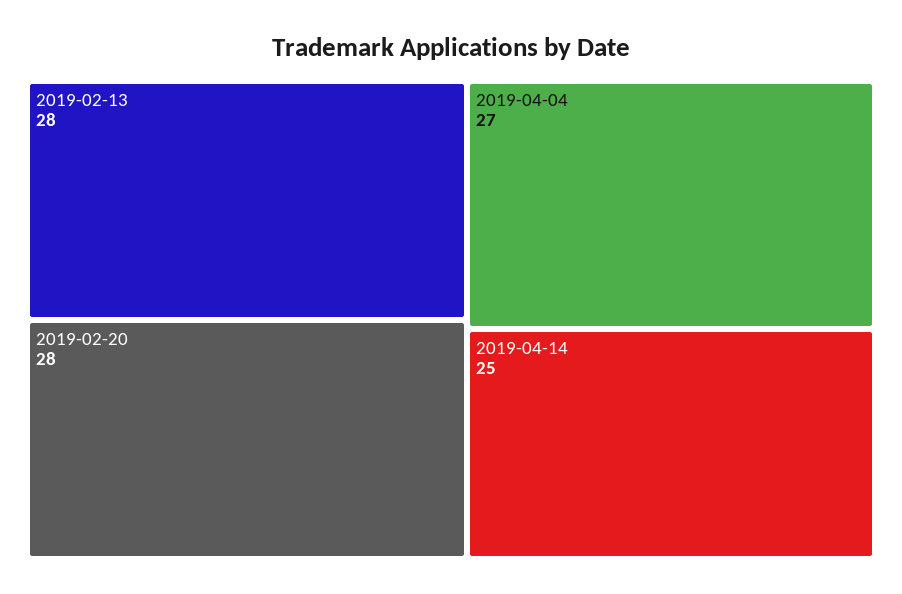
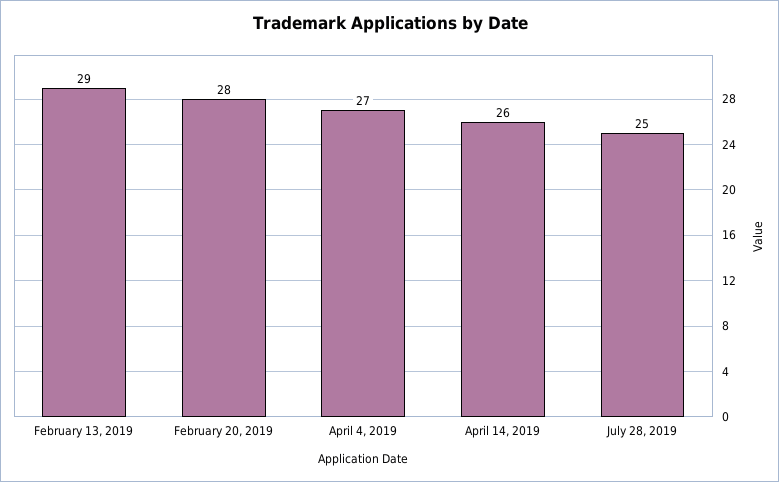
2019-02-13: 28 -> 29
2019-04-14: 25 -> 26
July 28, 2019: none -> 25

